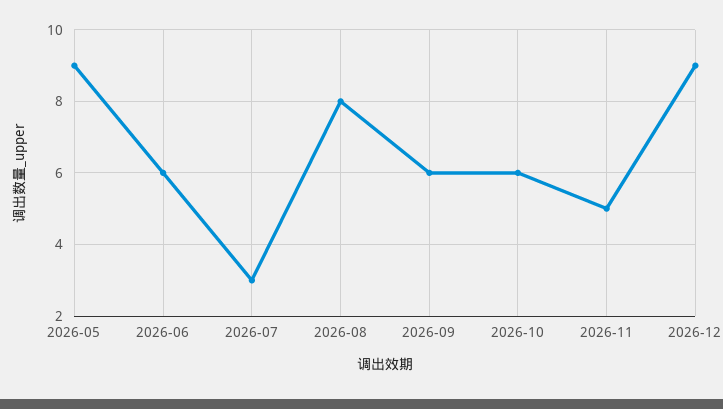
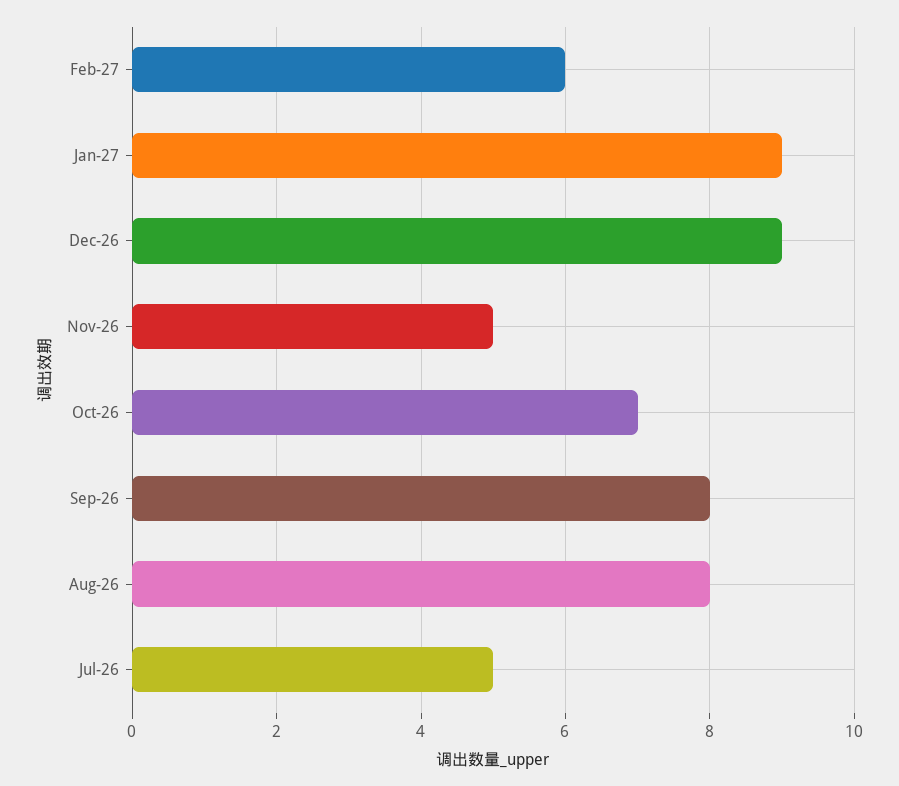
2026-05: 9 -> none
2026-06: 6 -> none
2026-07: 3 -> 5
2026-09: 6 -> 8
2026-10: 6 -> 7
Feb-27: none -> 6
Jan-27: none -> 9

